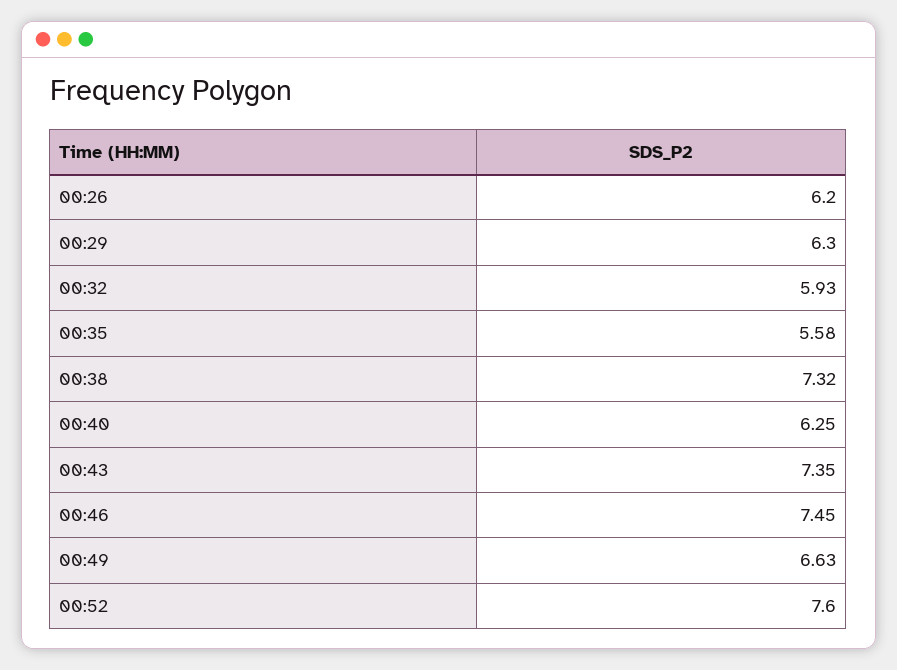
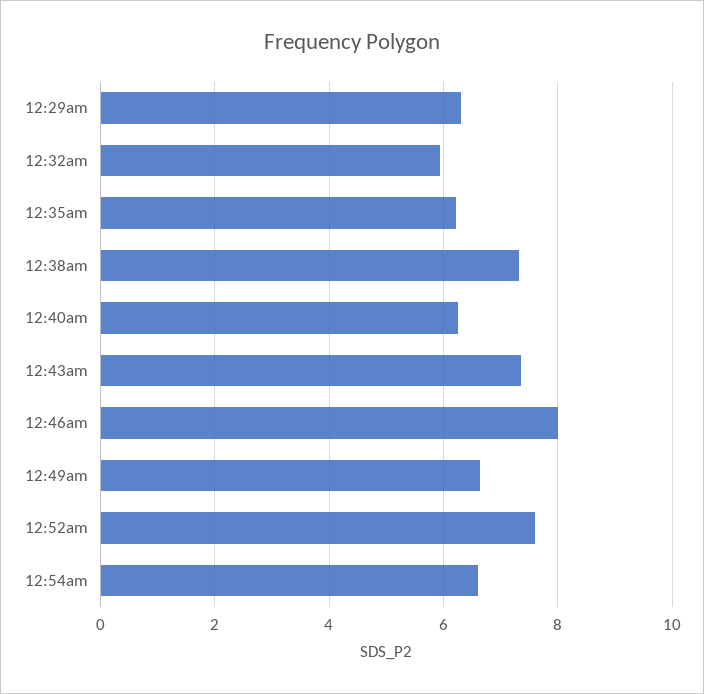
00:26: 6.2 -> none
00:35: 5.58 -> 6.2
00:46: 7.45 -> 8
12:54am: none -> 6.6

